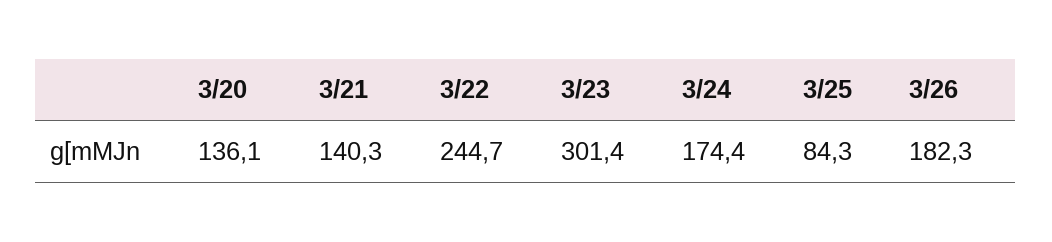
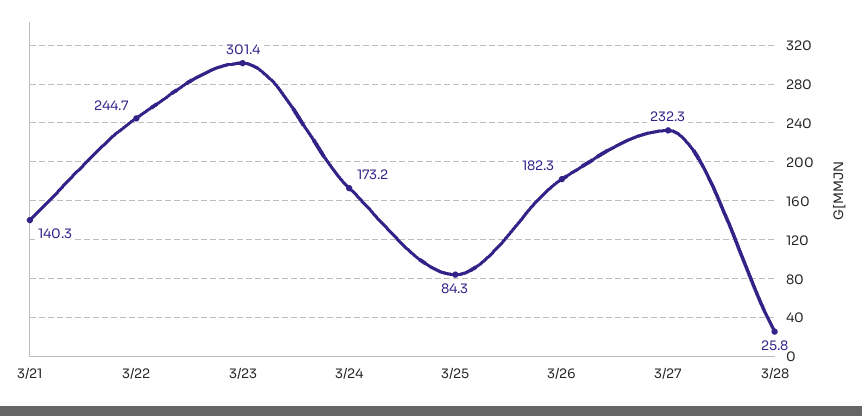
3/20: 136.1 -> none
3/24: 174.4 -> 173.2
3/27: none -> 232.3
3/28: none -> 25.8

